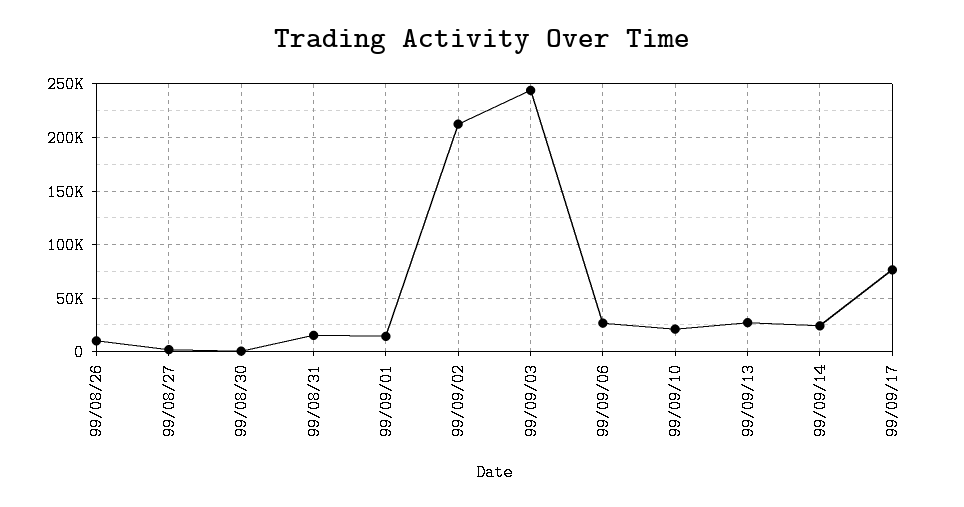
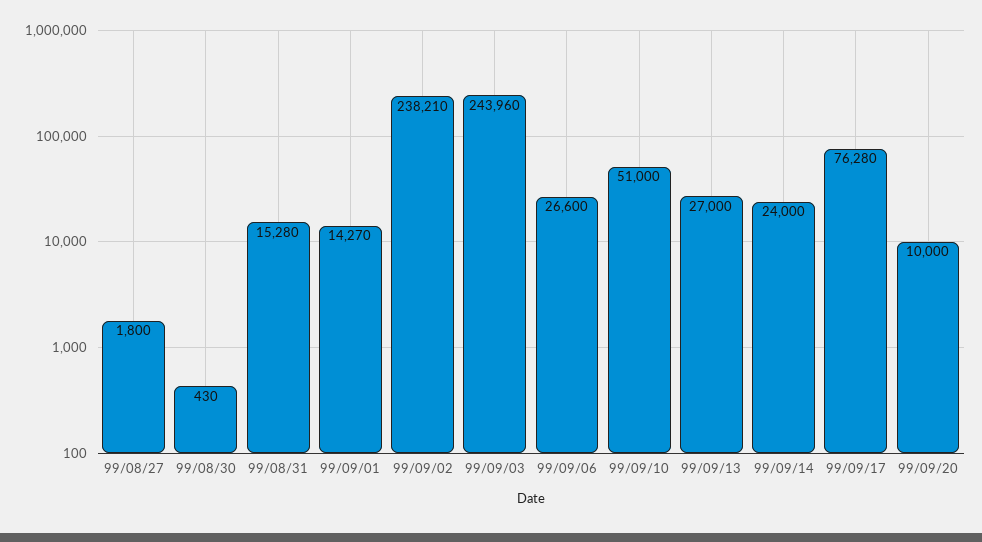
99/08/26: 10000 -> none
99/09/02: 210000 -> 238210
99/09/10: 20000 -> 51000
99/09/20: none -> 10000

